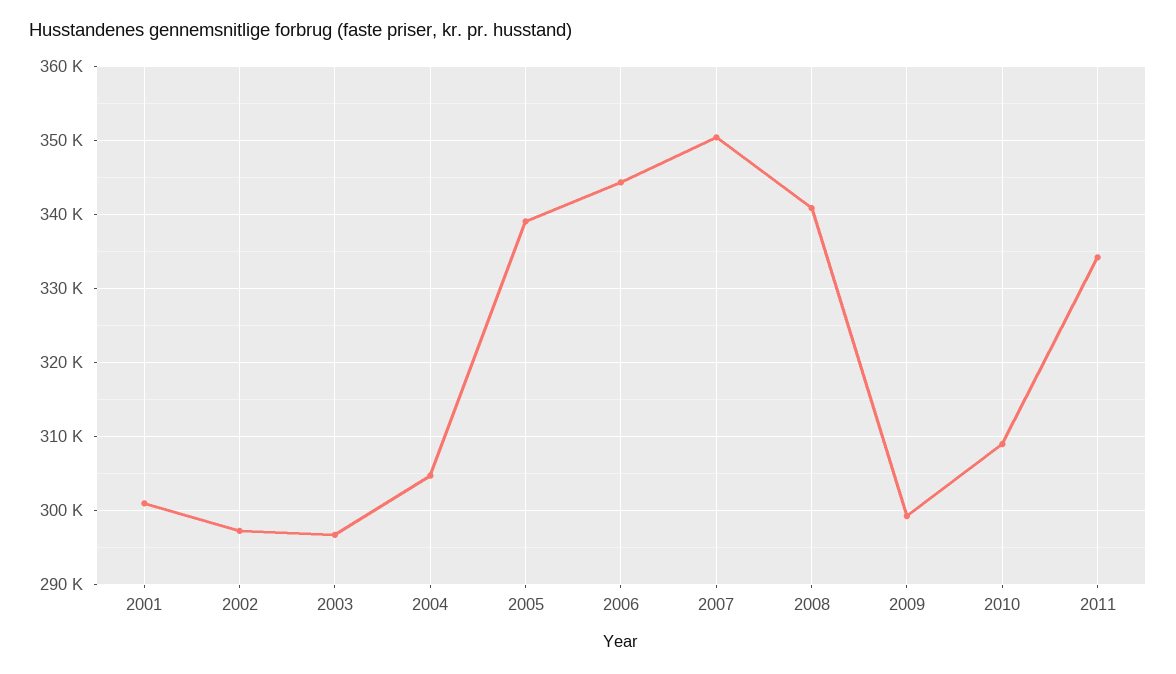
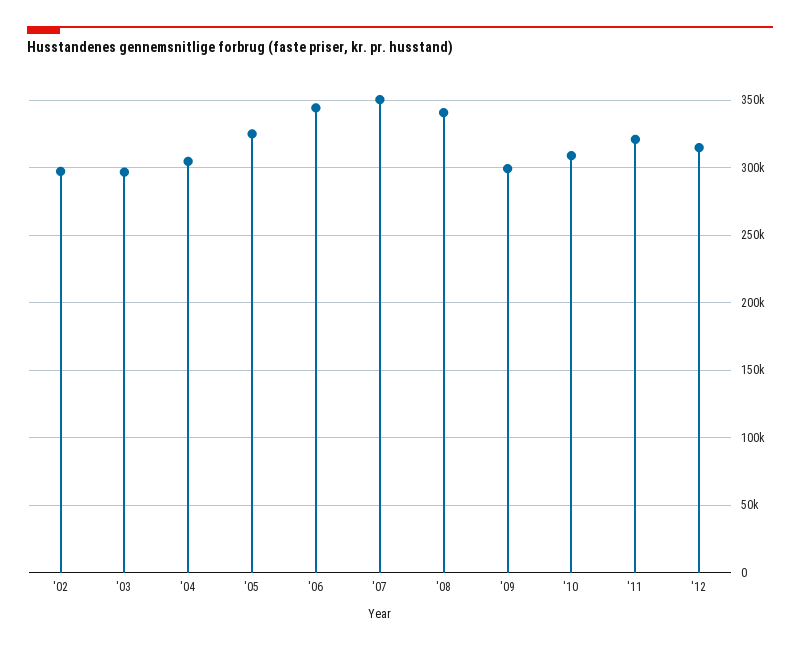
2001: 301000 -> none
2005: 339000 -> 325000
2011: 334000 -> 320000
'12: none -> 315000

